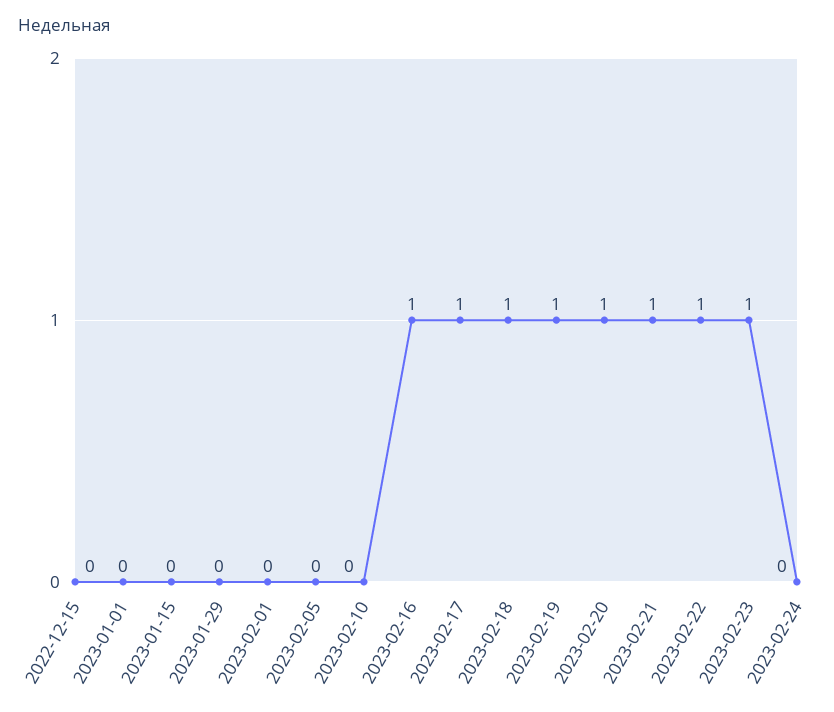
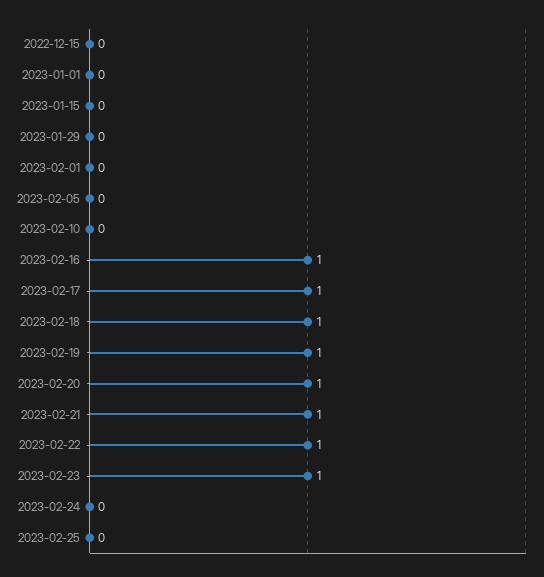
2023-02-25: none -> 0

